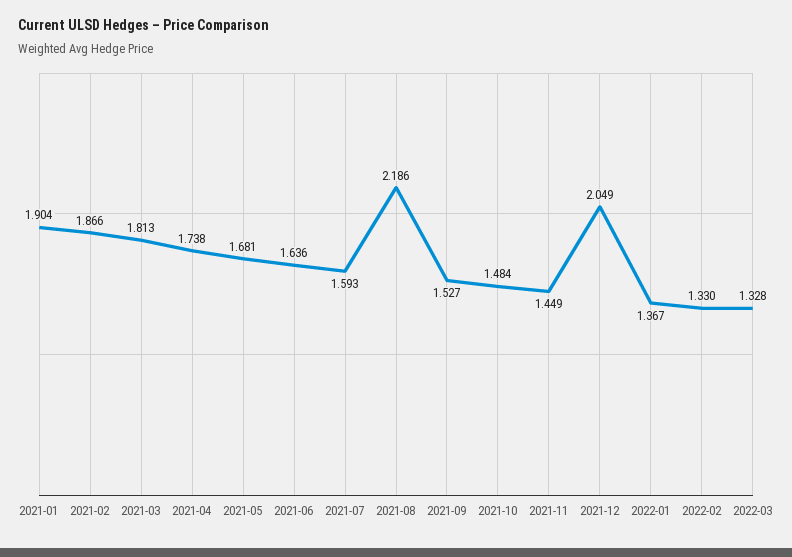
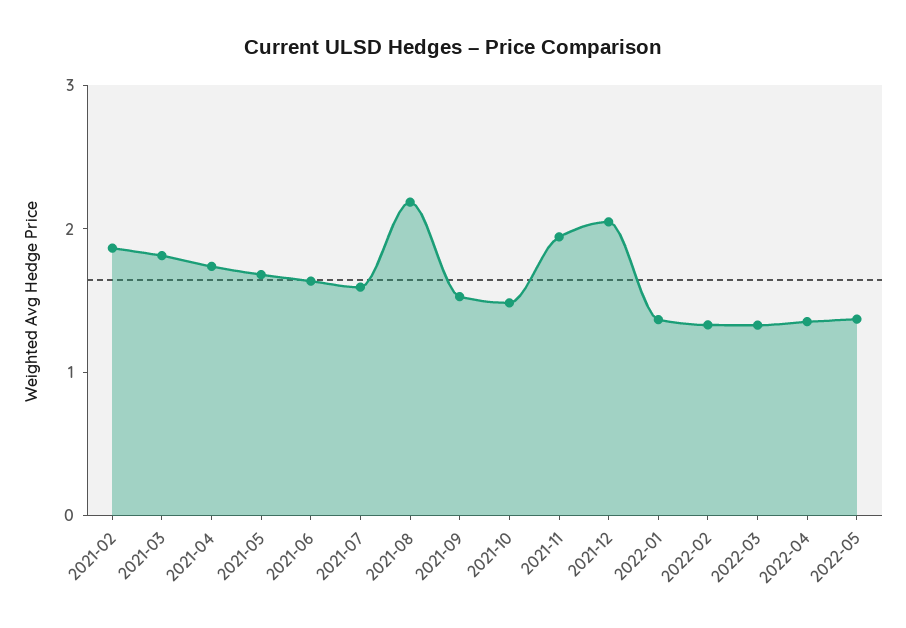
2021-01: 1.904 -> none
2021-11: 1.449 -> 2
2022-04: none -> 1.4
2022-05: none -> 1.4

